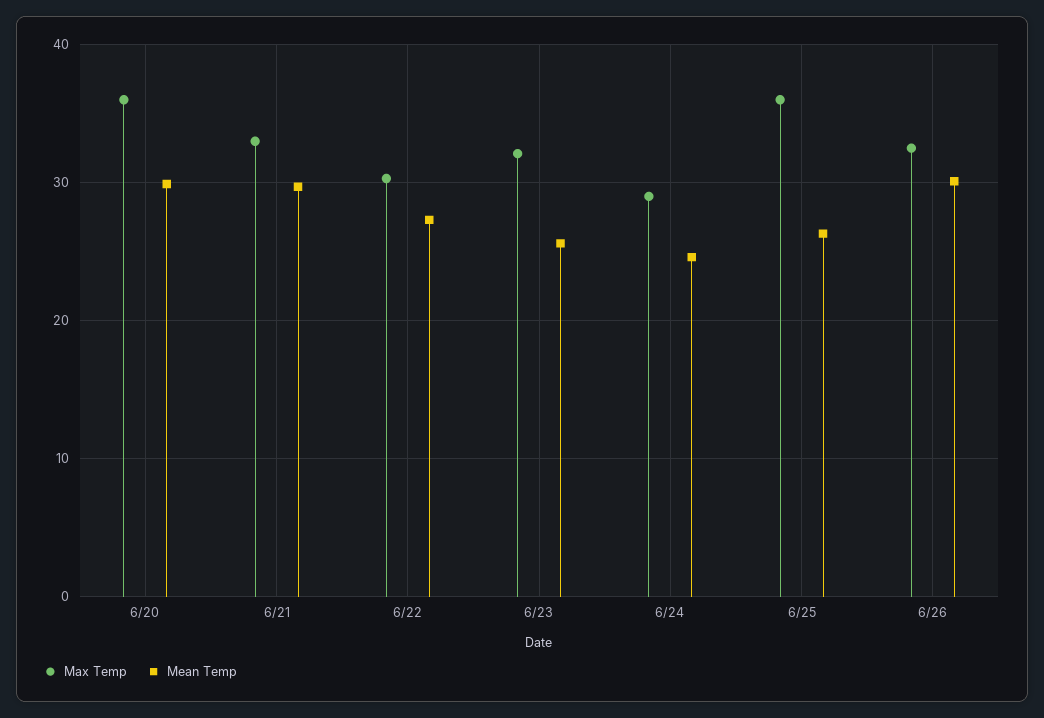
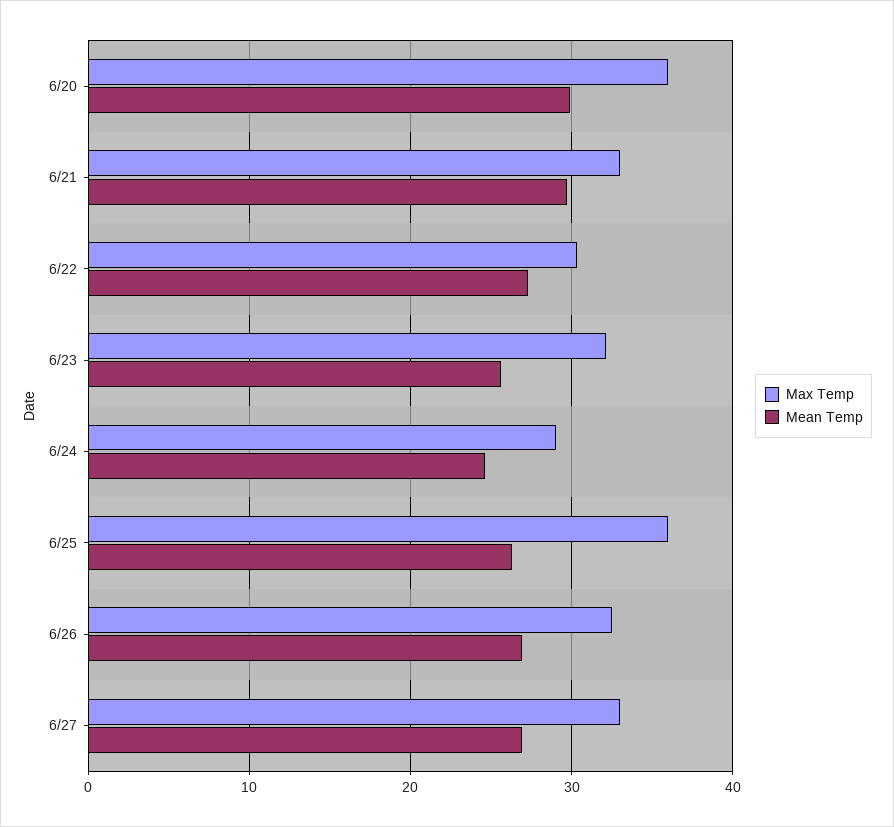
Mean Temp, 6/26: 30 -> 27
Max Temp, 6/27: none -> 33
Mean Temp, 6/27: none -> 27

